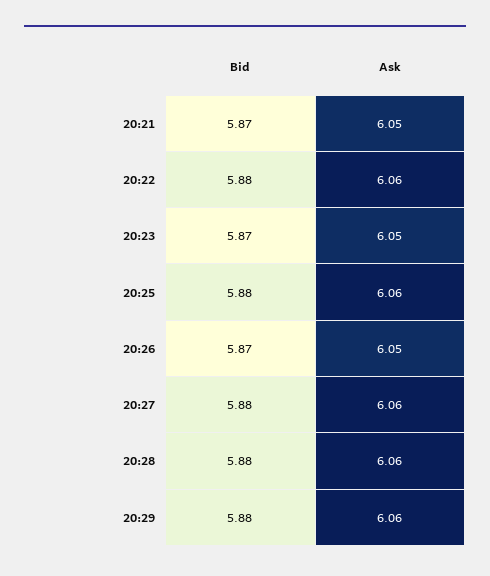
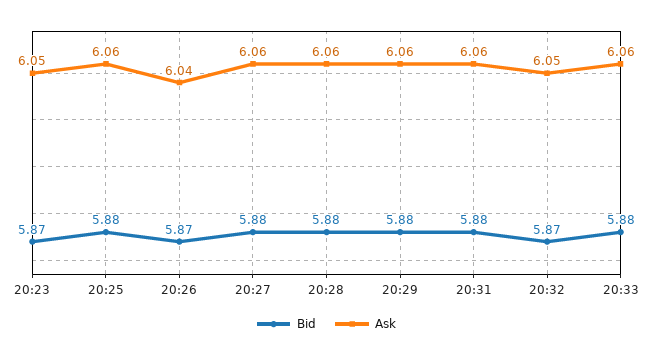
Bid, 20:21: 5.87 -> none
Ask, 20:21: 6.05 -> none
Bid, 20:22: 5.88 -> none
Ask, 20:22: 6.06 -> none
Ask, 20:26: 6.05 -> 6.04
Bid, 20:31: none -> 5.88
Ask, 20:31: none -> 6.06
Bid, 20:32: none -> 5.87
Ask, 20:32: none -> 6.05
Bid, 20:33: none -> 5.88
Ask, 20:33: none -> 6.06

